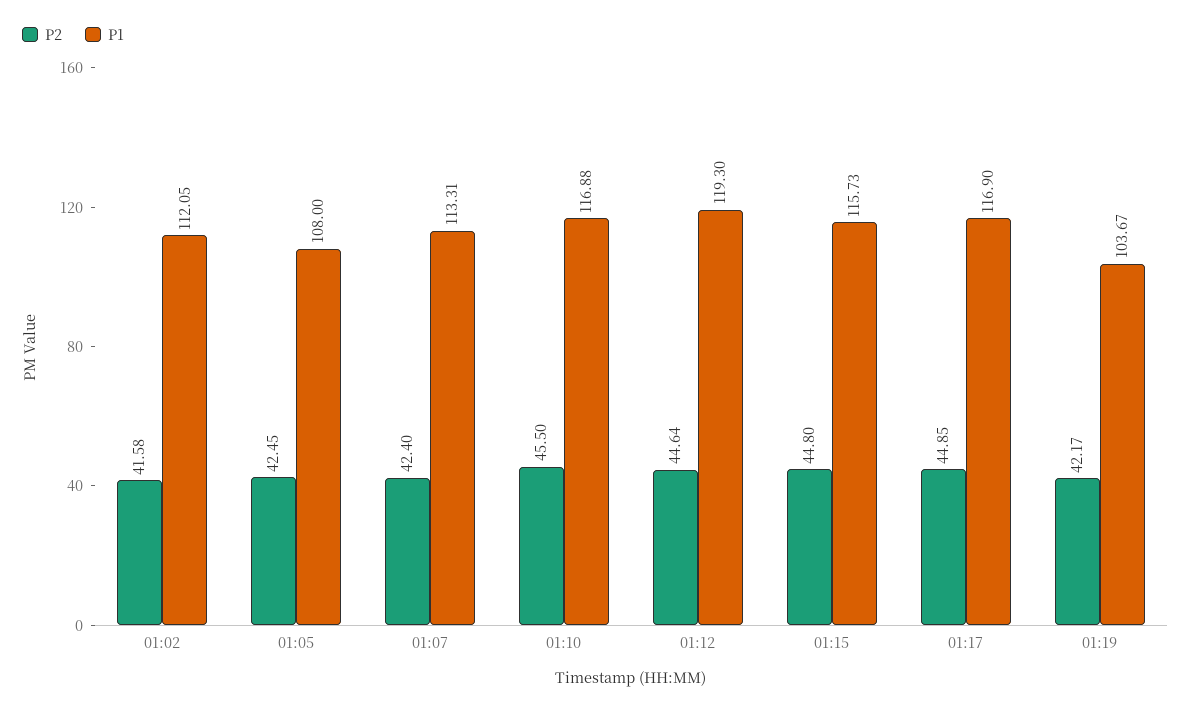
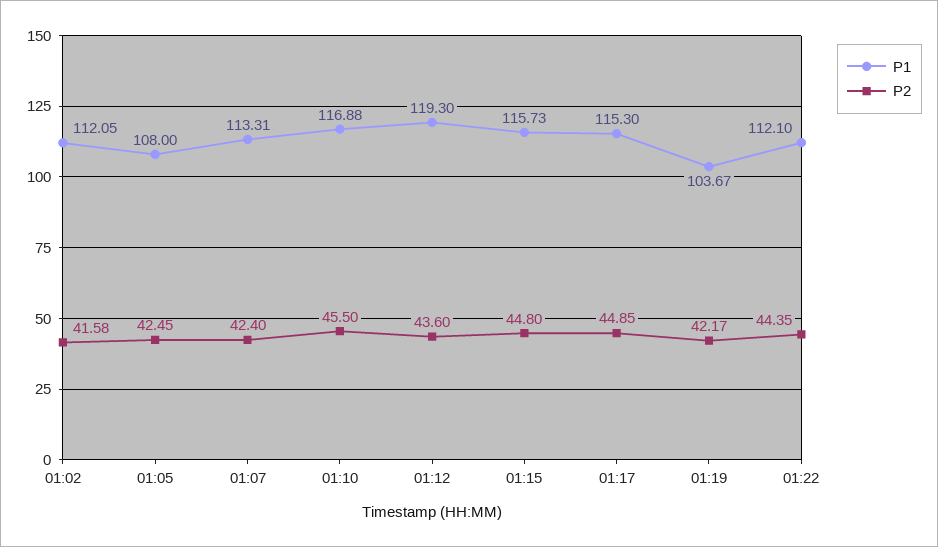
P2, 01:12: 44.64 -> 43.6
P1, 01:17: 116.9 -> 115.3
P1, 01:22: none -> 112.1
P2, 01:22: none -> 44.35

